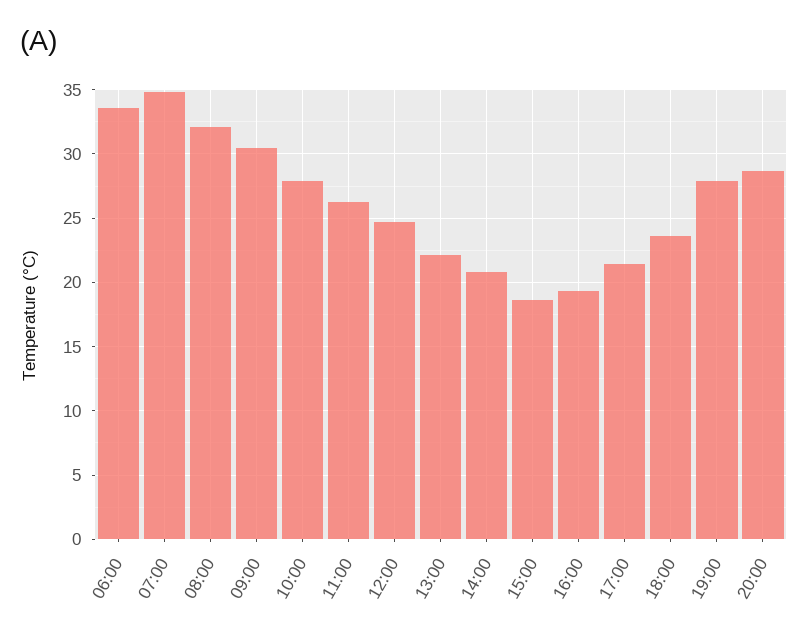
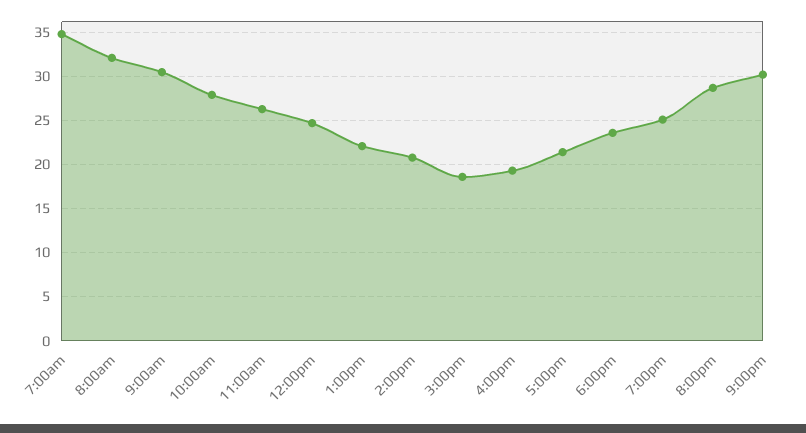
06:00: 33.5 -> none
19:00: 28 -> 25
9:00pm: none -> 30

